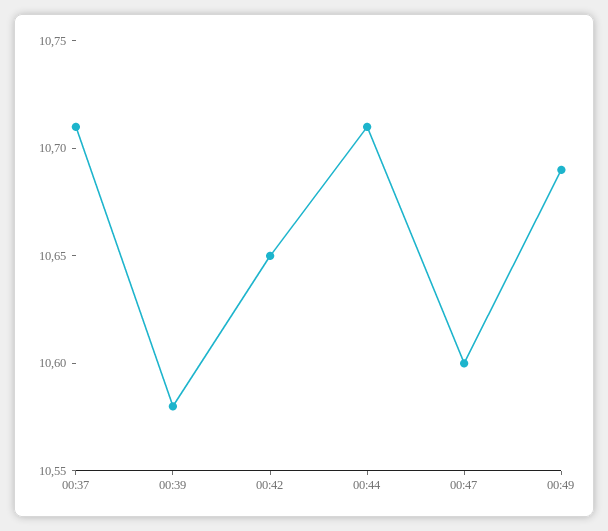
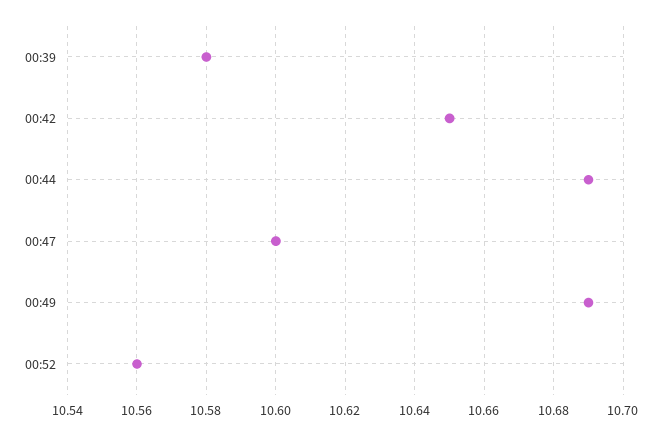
00:37: 10.71 -> none
00:44: 10.71 -> 10.69
00:52: none -> 10.56

